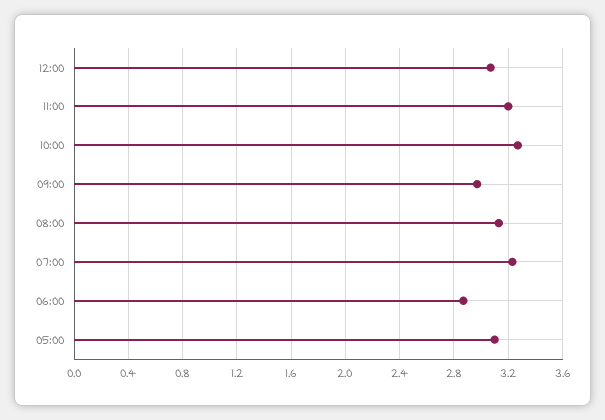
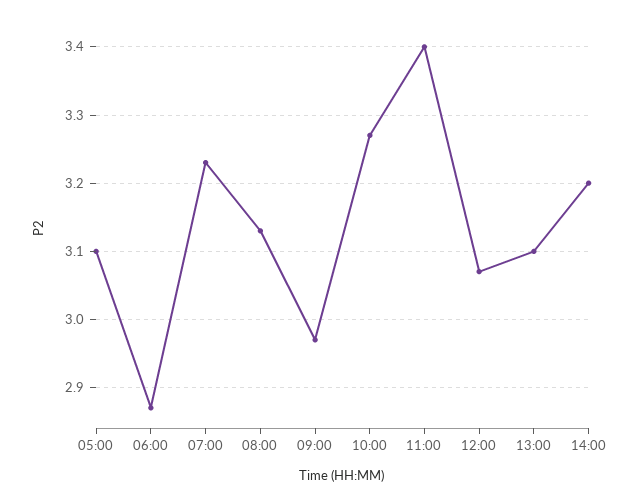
11:00: 3.2 -> 3.4
13:00: none -> 3.1
14:00: none -> 3.2

